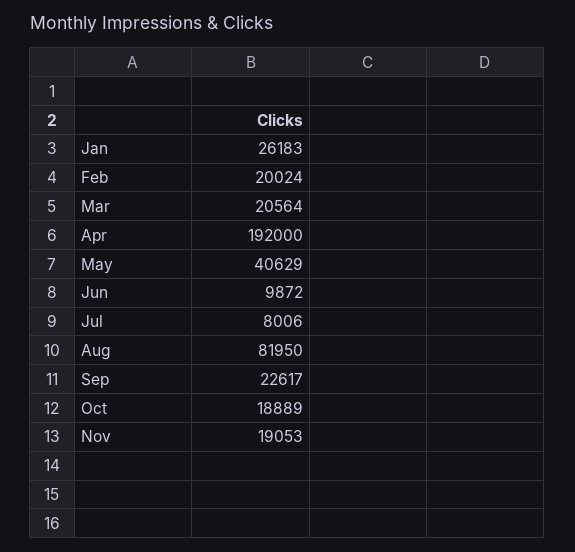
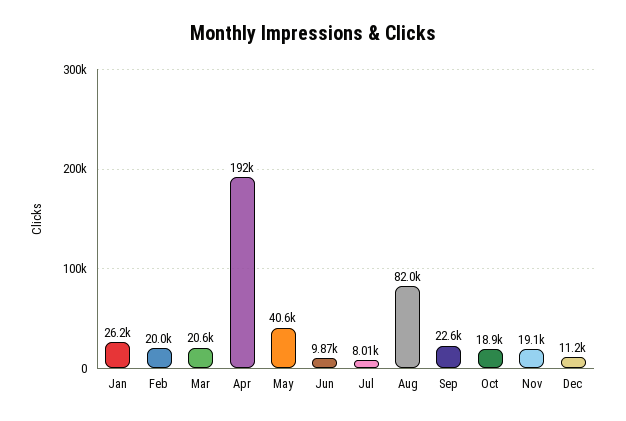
Dec: none -> 11200

